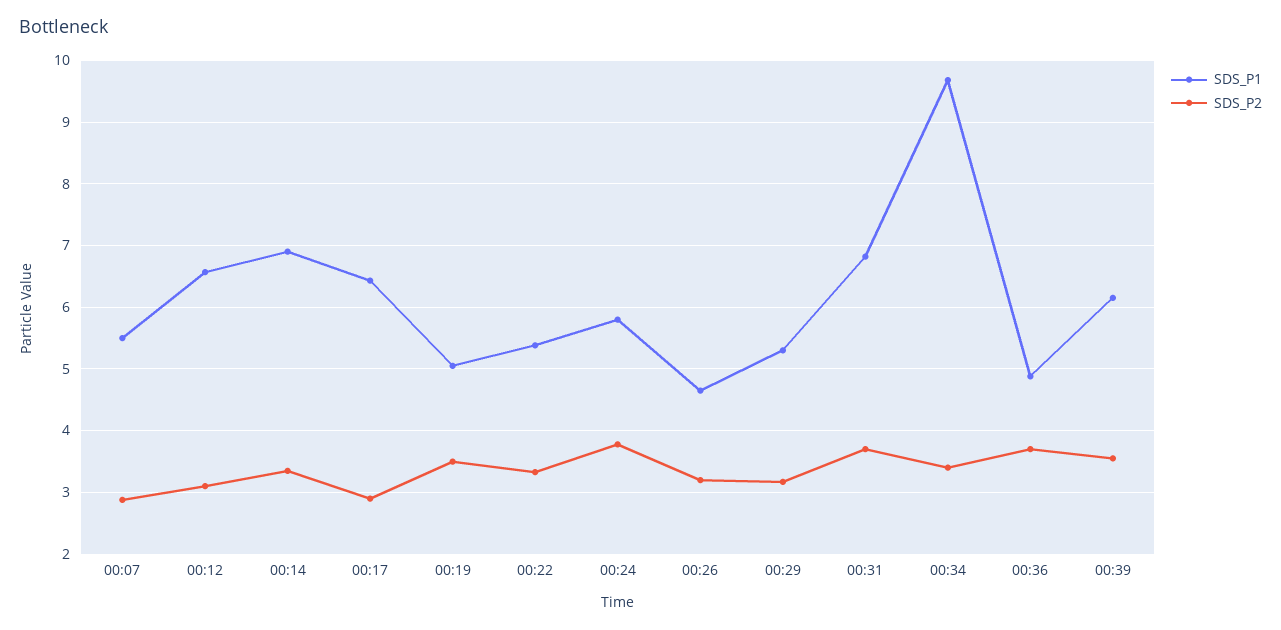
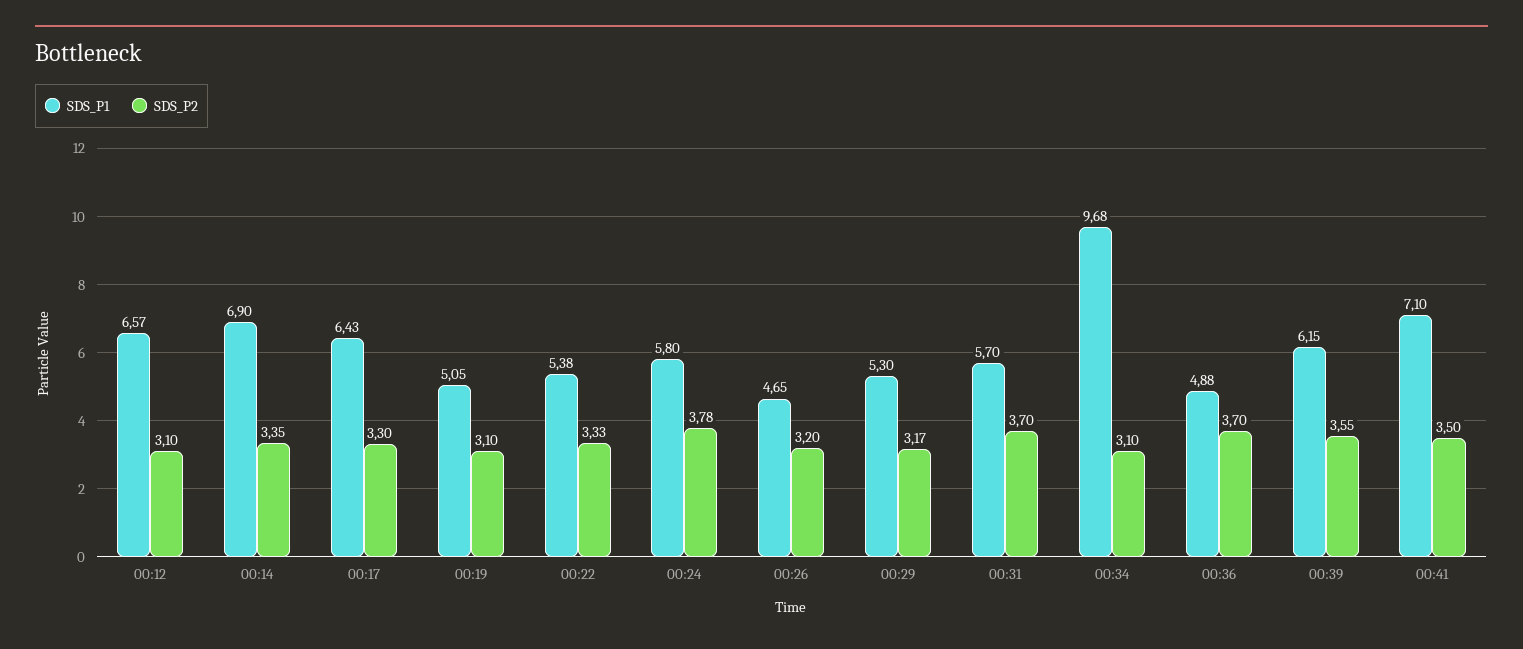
SDS_P1, 00:07: 5.5 -> none
SDS_P2, 00:07: 2.9 -> none
SDS_P2, 00:17: 2.9 -> 3.3
SDS_P2, 00:19: 3.5 -> 3.1
SDS_P1, 00:31: 6.8 -> 5.7
SDS_P2, 00:34: 3.4 -> 3.1
SDS_P1, 00:41: none -> 7.1
SDS_P2, 00:41: none -> 3.5

